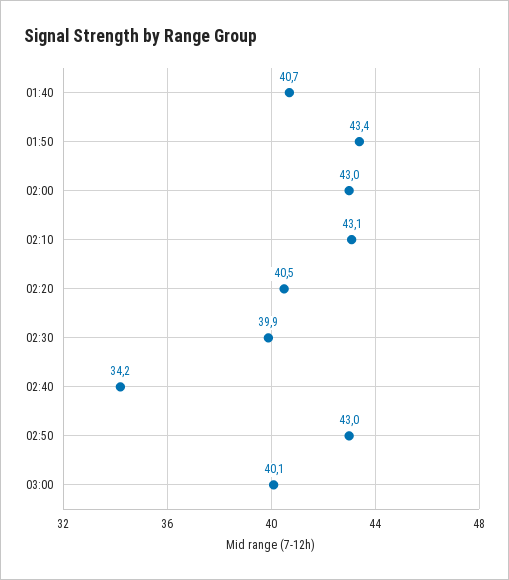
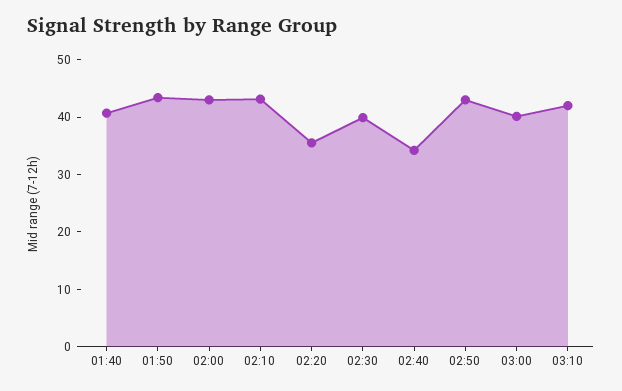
02:20: 40.5 -> 36
03:10: none -> 42

